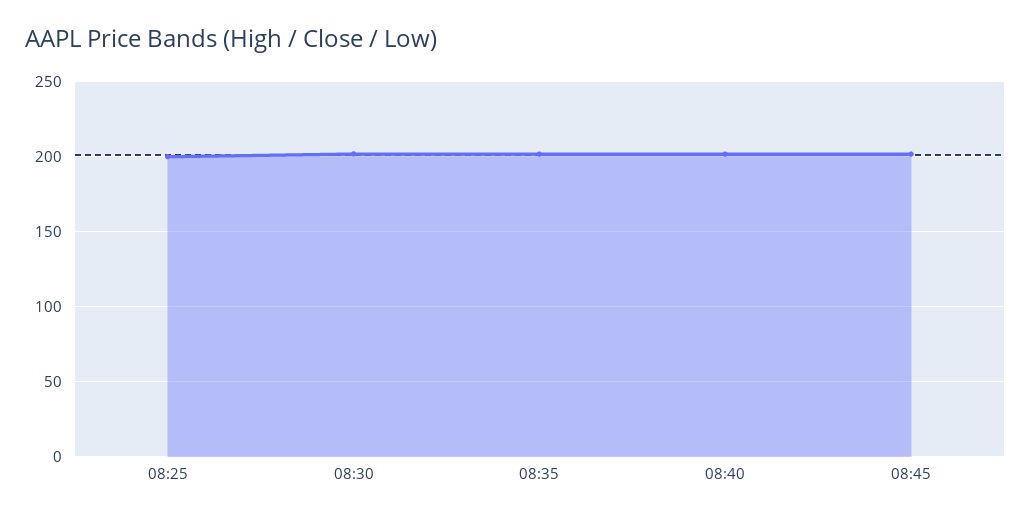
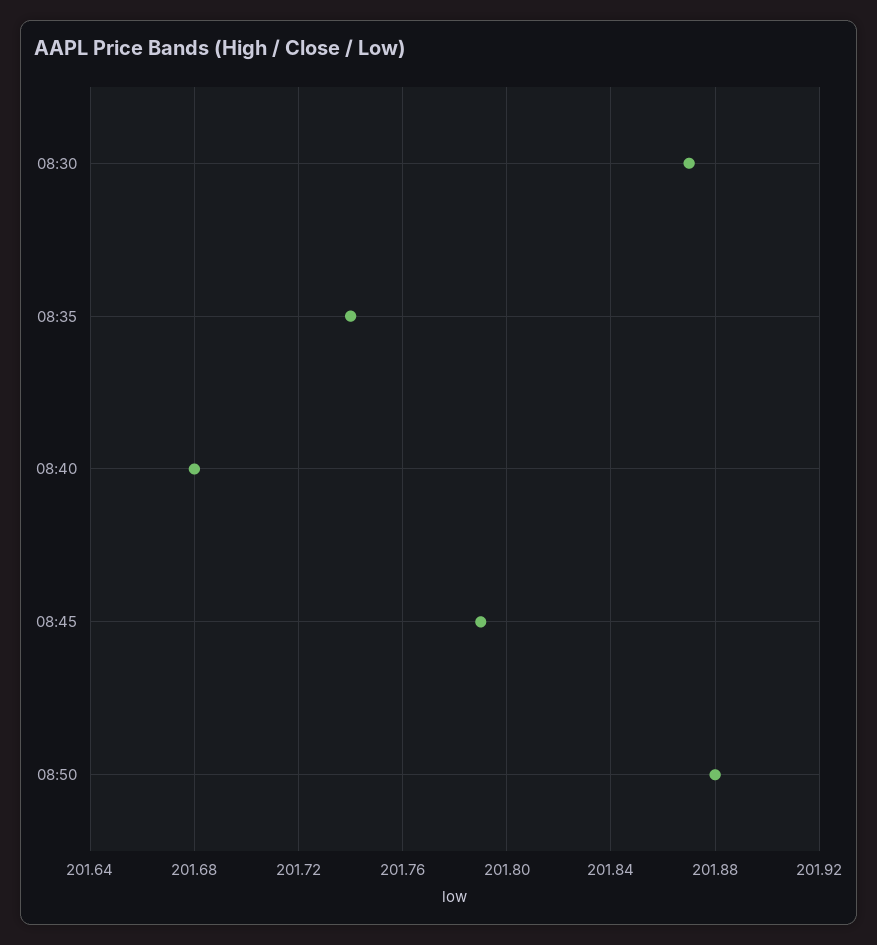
08:25: 200 -> none
08:50: none -> 201.88

